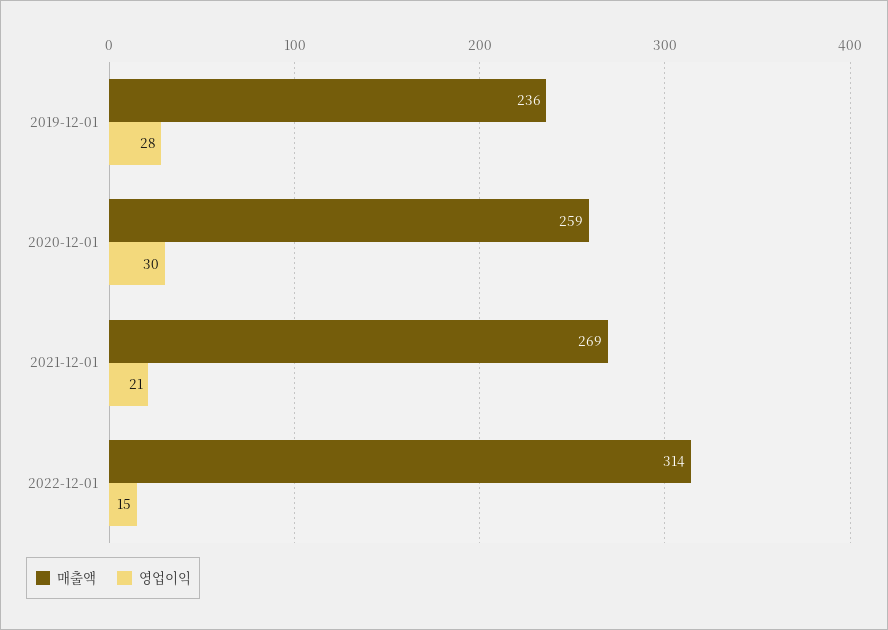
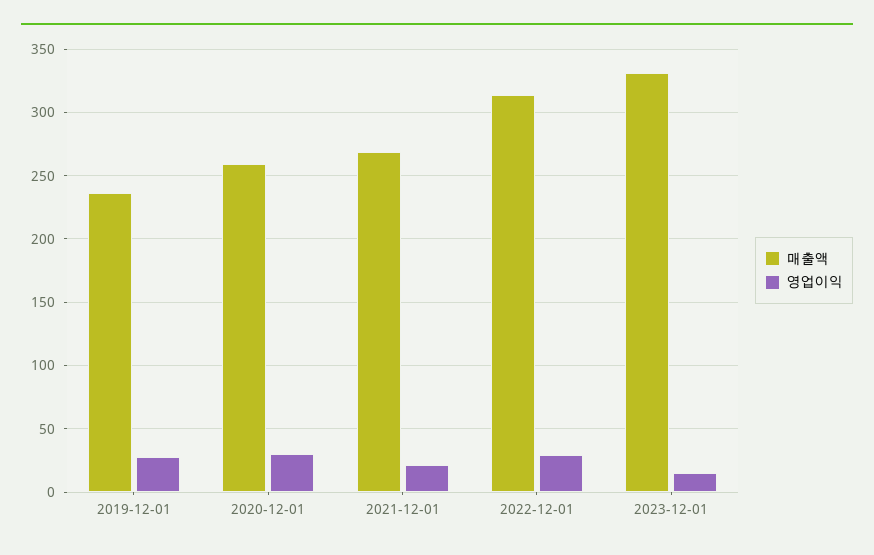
영업이익, 2022-12-01: 15 -> 30
매출액, 2023-12-01: none -> 330
영업이익, 2023-12-01: none -> 15

